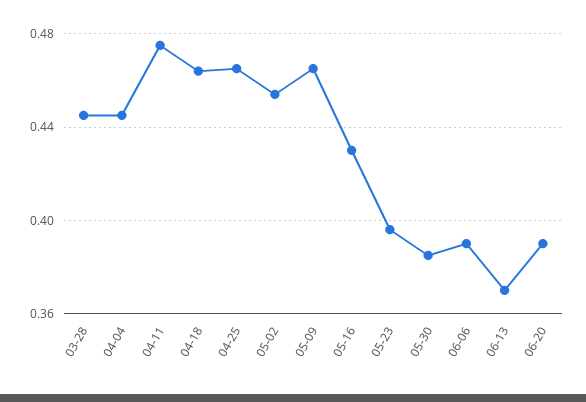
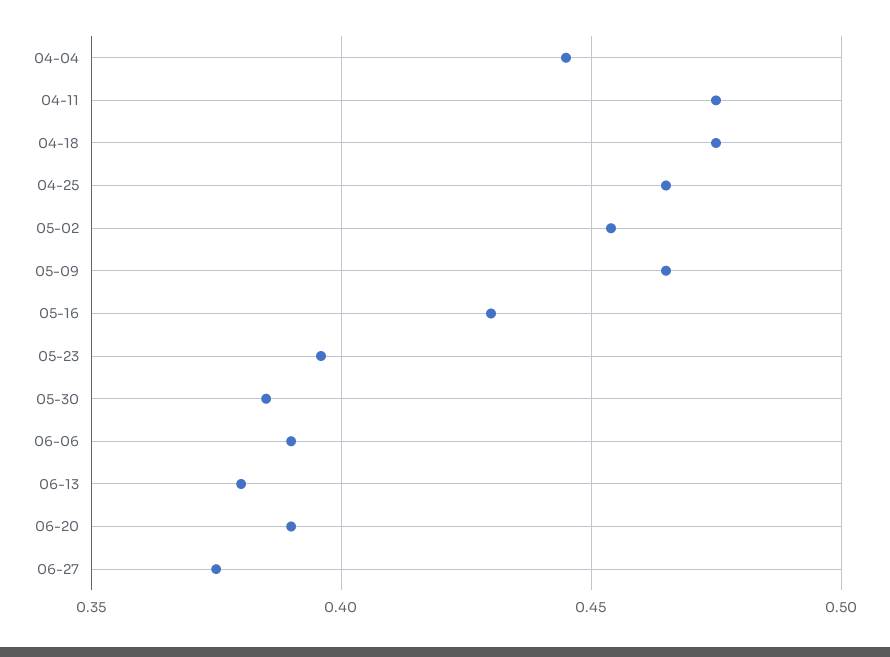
03-28: 0.445 -> none
04-18: 0.465 -> 0.475
06-13: 0.37 -> 0.38
06-27: none -> 0.375

